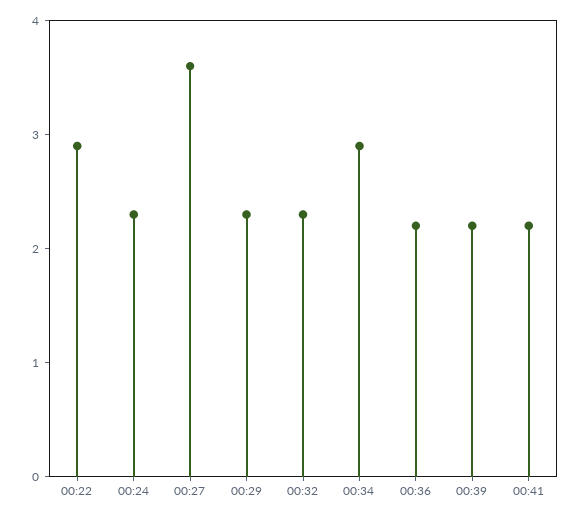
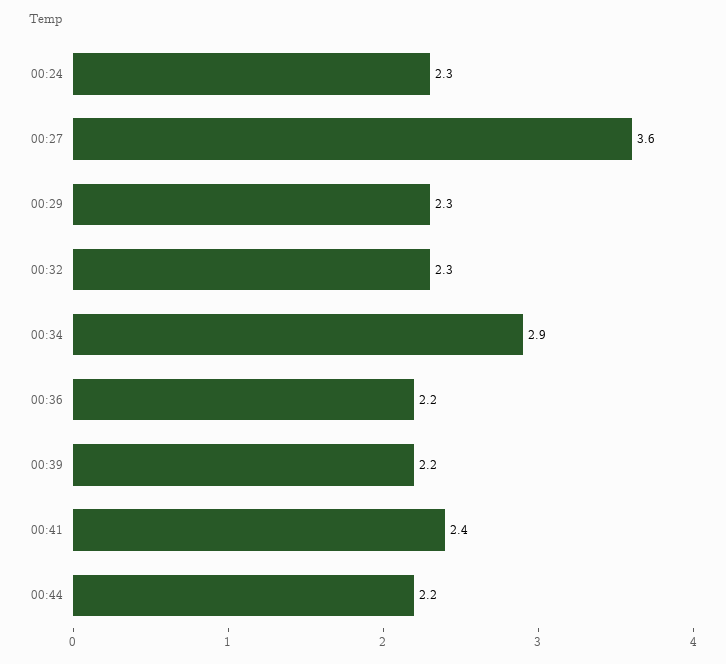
00:22: 2.9 -> none
00:41: 2.2 -> 2.4
00:44: none -> 2.2

